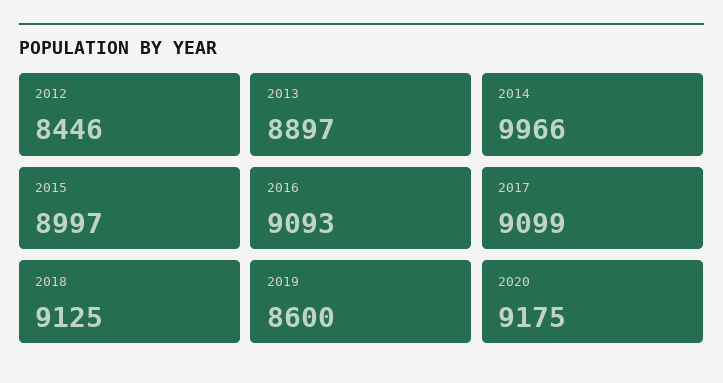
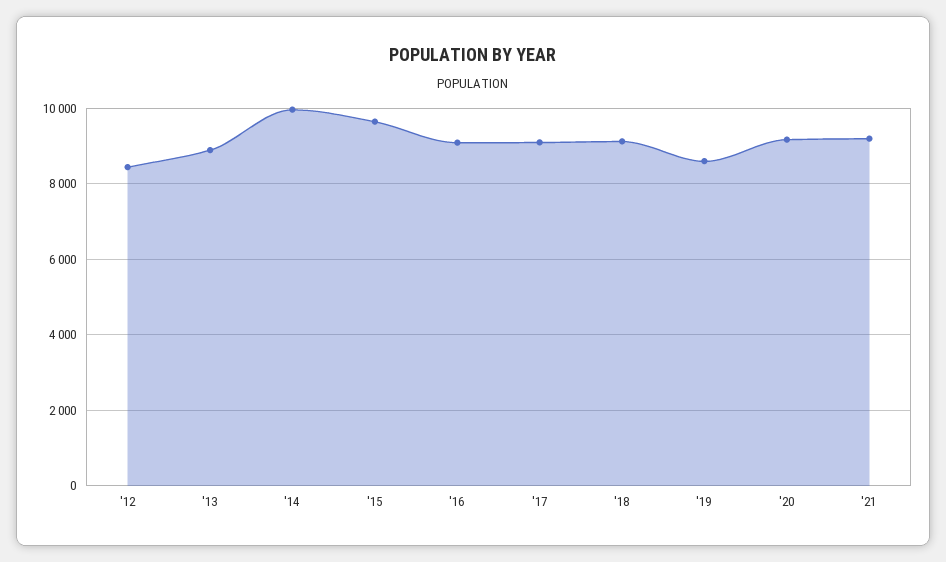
2015: 8997 -> 9600
'21: none -> 9200

